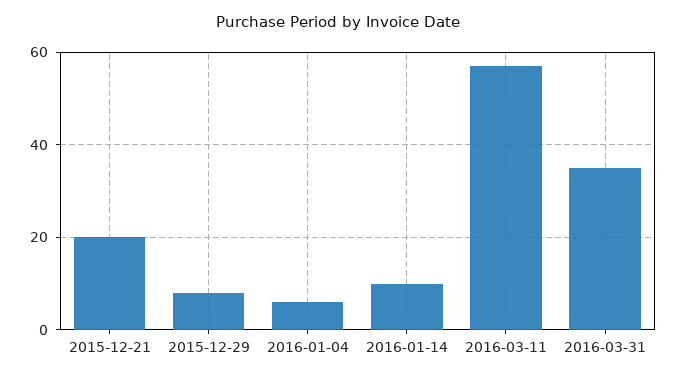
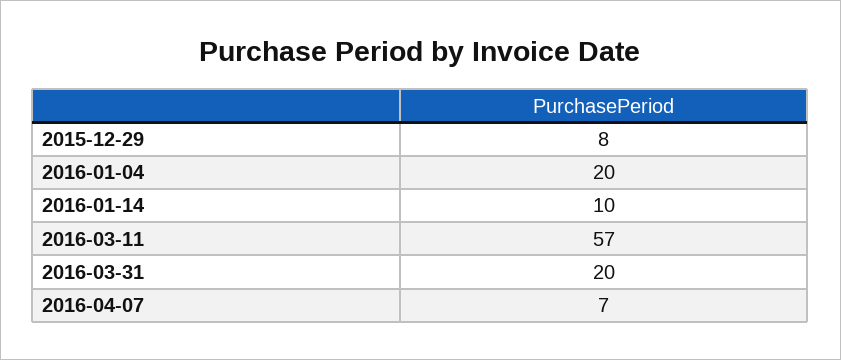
2015-12-21: 20 -> none
2016-01-04: 5 -> 20
2016-03-31: 35 -> 20
2016-04-07: none -> 7

